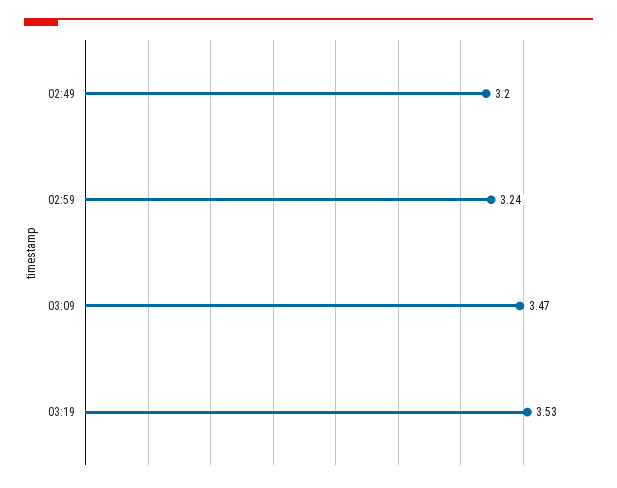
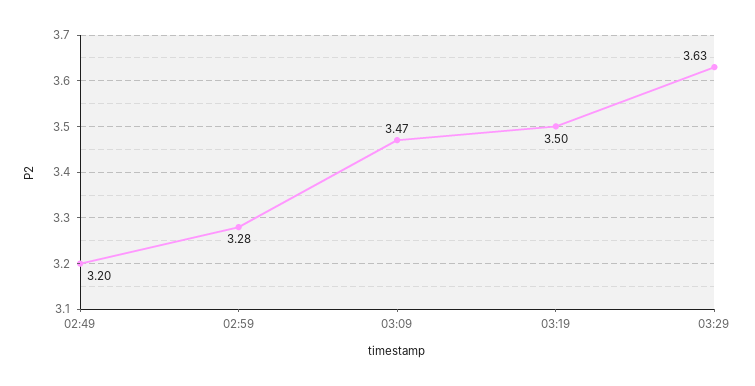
02:59: 3.24 -> 3.28
03:19: 3.53 -> 3.5
03:29: none -> 3.63

